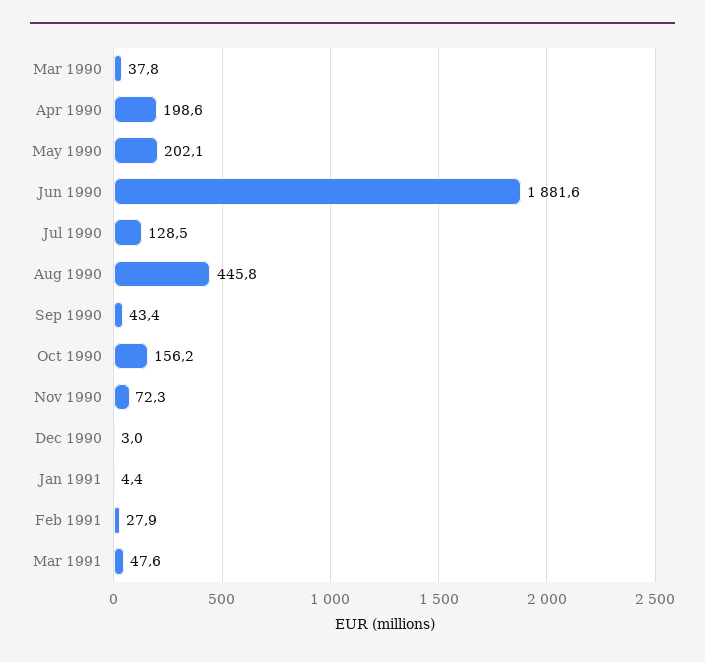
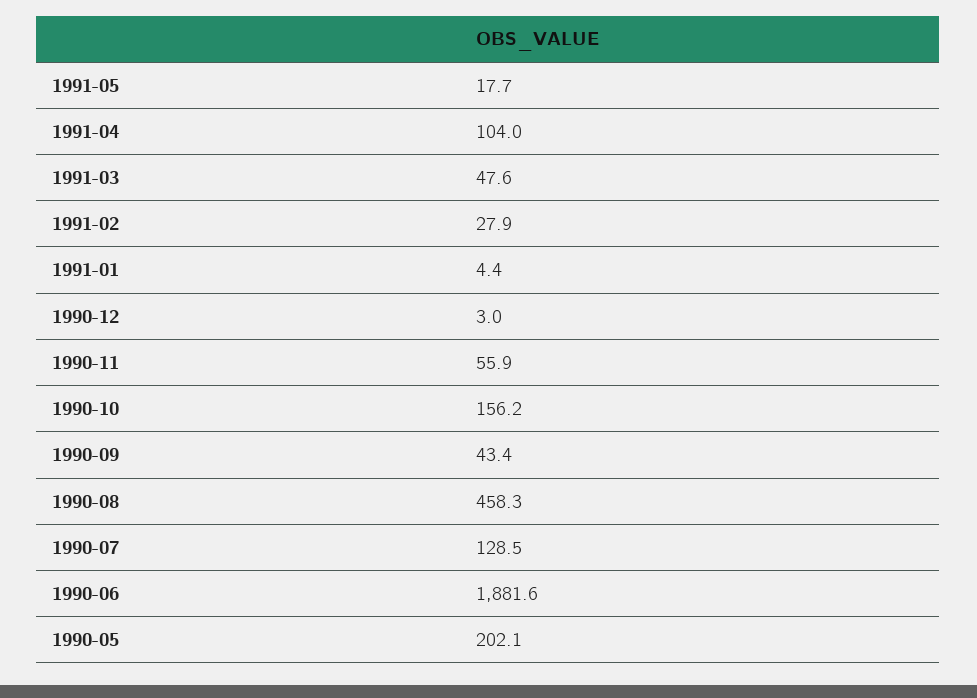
Mar 1990: 37.8 -> none
Apr 1990: 198.6 -> none
Aug 1990: 445.8 -> 458.3
Nov 1990: 72.3 -> 55.9
1991-05: none -> 17.7
1991-04: none -> 104

